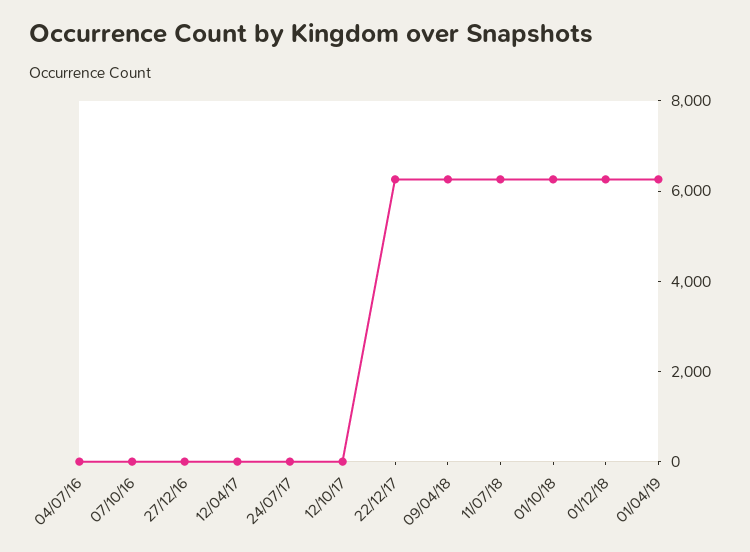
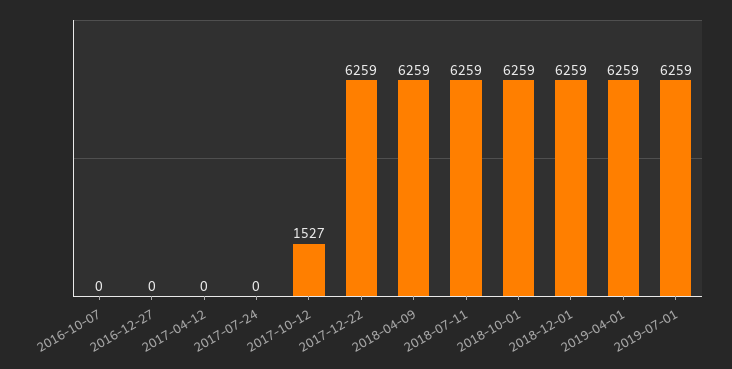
04/07/16: 0 -> none
12/10/17: 0 -> 1527
2019-07-01: none -> 6259

